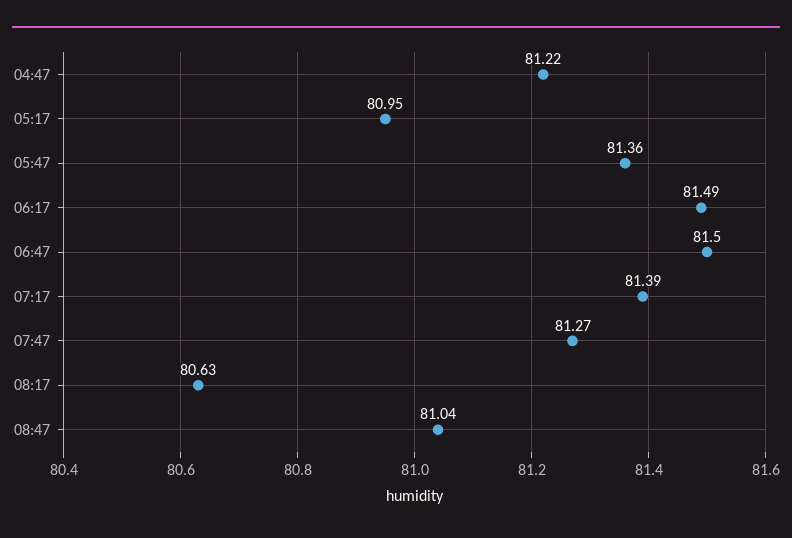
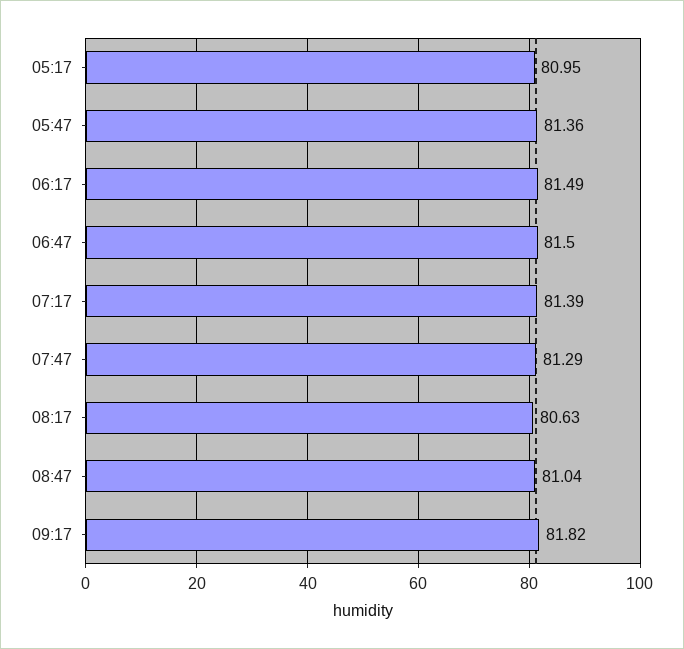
04:47: 81.22 -> none
07:47: 81.27 -> 81.29
09:17: none -> 81.82

